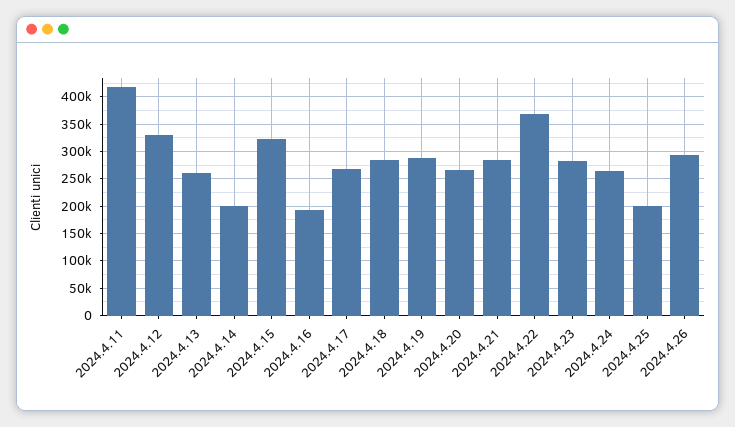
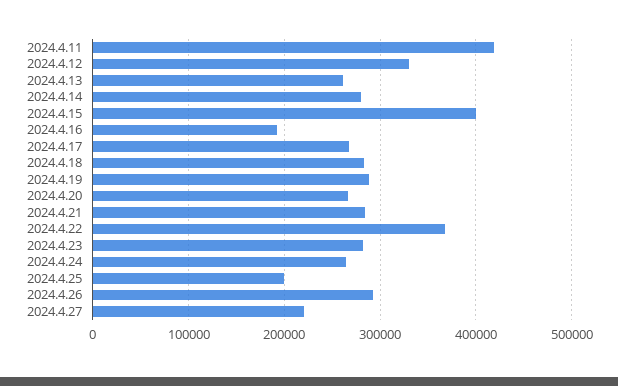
2024.4.14: 200000 -> 280000
2024.4.15: 325000 -> 400000
2024.4.27: none -> 220000

